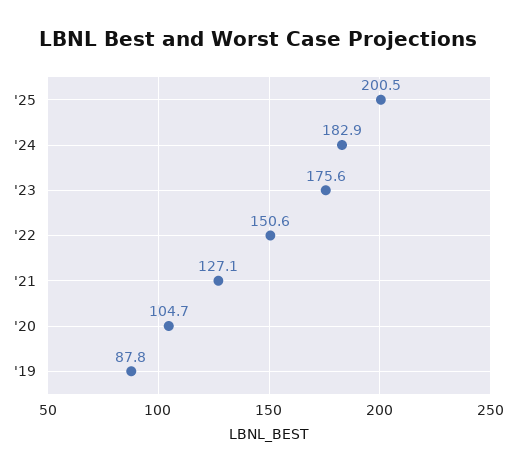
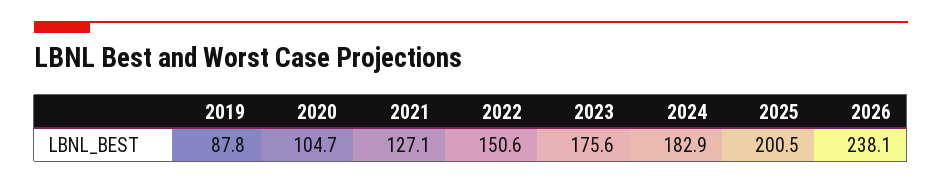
2026: none -> 238.1

